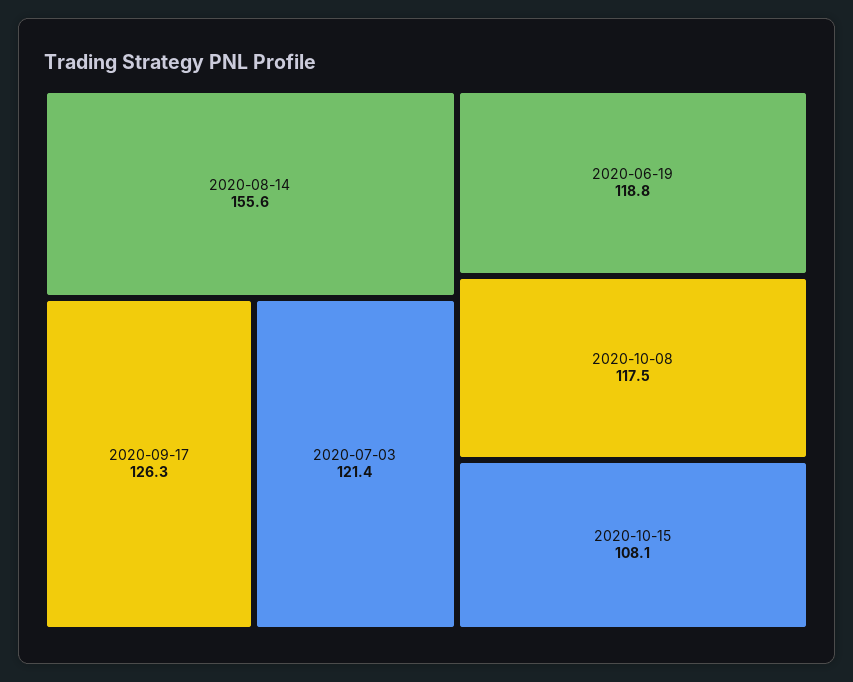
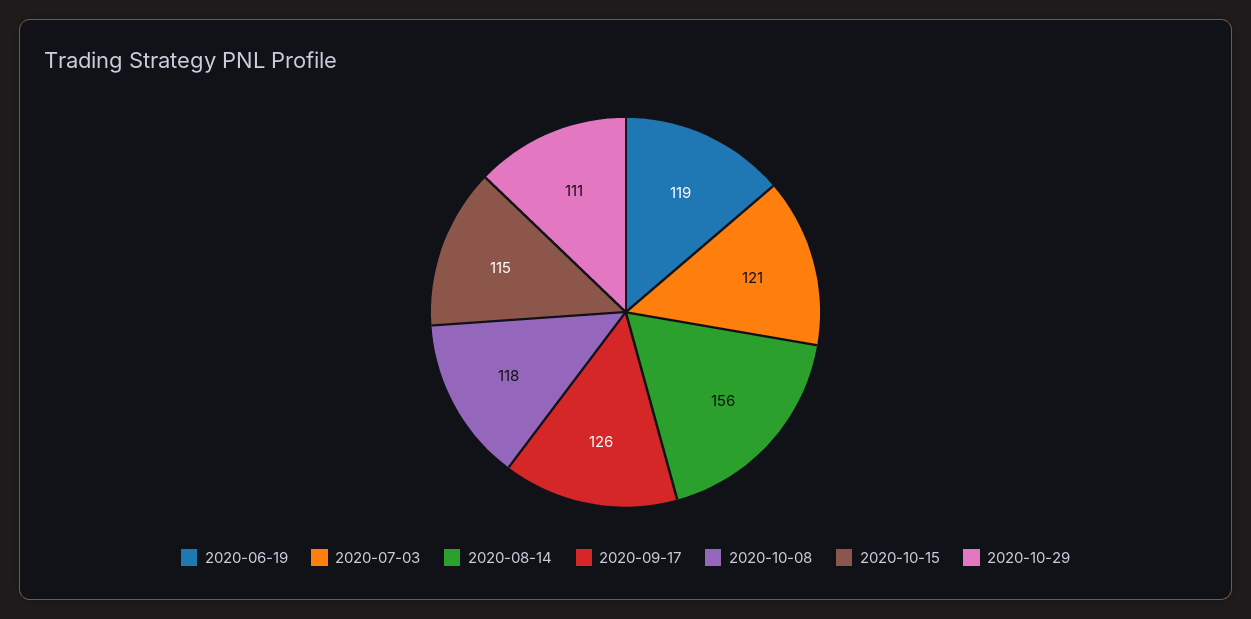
2020-10-15: 108.1 -> 115
2020-10-29: none -> 111

